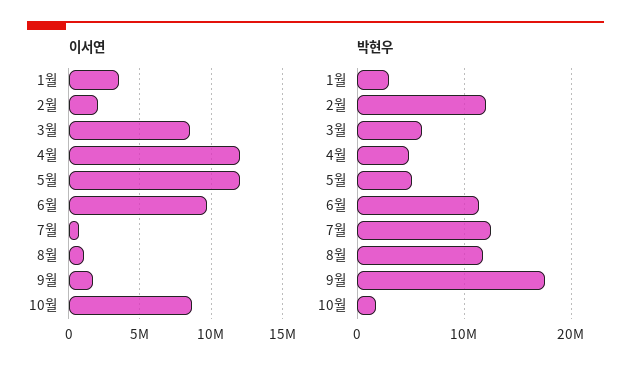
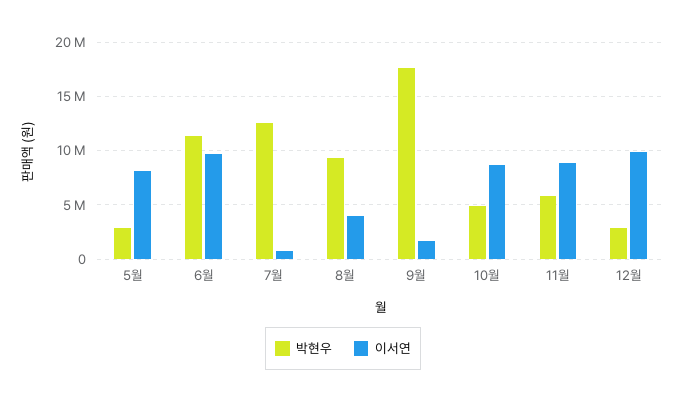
이서연, 1월: 3500000 -> none
이서연, 2월: 2000000 -> none
이서연, 3월: 8500000 -> none
이서연, 4월: 12000000 -> none
이서연, 5월: 12000000 -> 8000000
이서연, 8월: 1000000 -> 4000000
박현우, 1월: 3000000 -> none
박현우, 2월: 12000000 -> none
박현우, 3월: 6000000 -> none
박현우, 4월: 5000000 -> none
박현우, 5월: 5000000 -> 3000000
박현우, 8월: 12000000 -> 9000000
박현우, 10월: 2000000 -> 5000000
박현우, 11월: none -> 6000000
이서연, 11월: none -> 9000000
박현우, 12월: none -> 3000000
이서연, 12월: none -> 10000000

